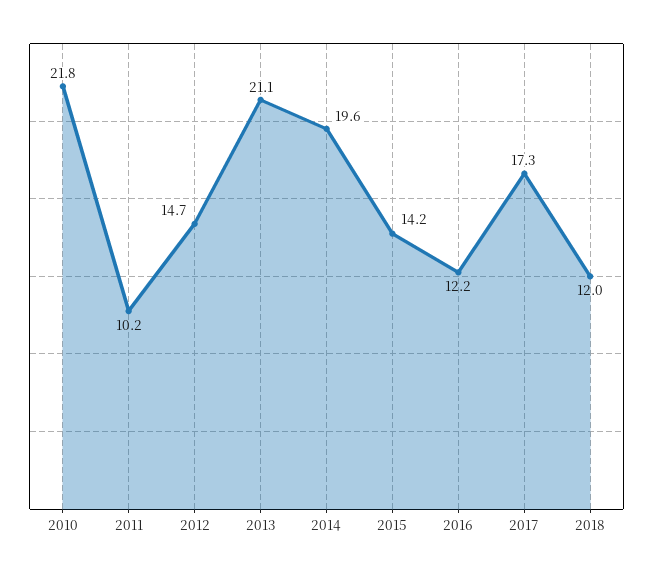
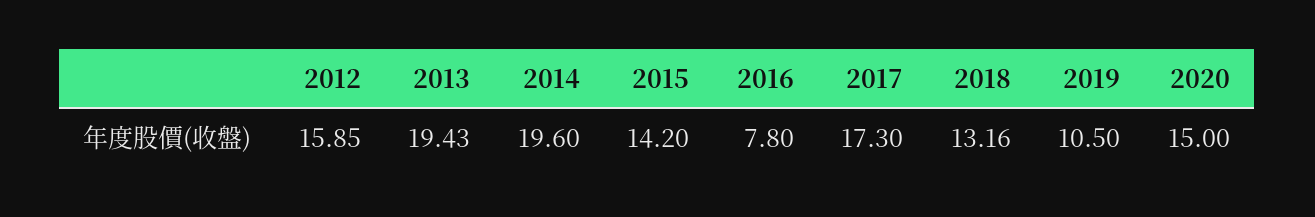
2010: 21.8 -> none
2011: 10.2 -> none
2012: 14.7 -> 15.85
2013: 21.1 -> 19.43
2016: 12.2 -> 7.8
2018: 12 -> 13.16
2019: none -> 10.5
2020: none -> 15

